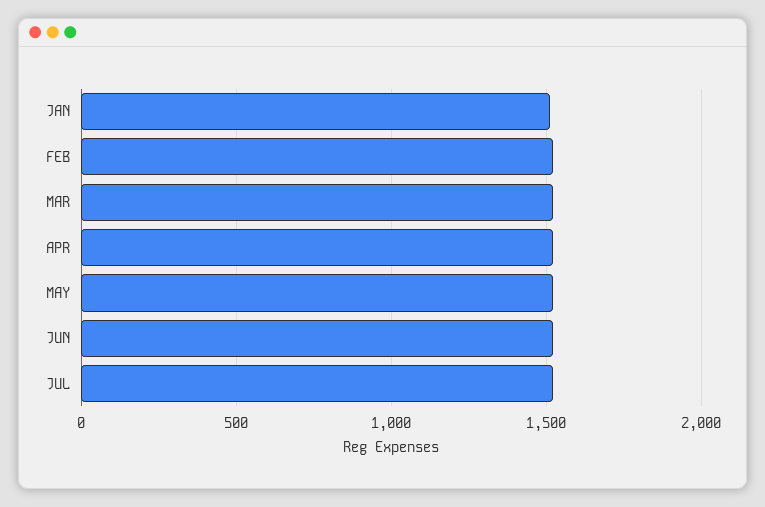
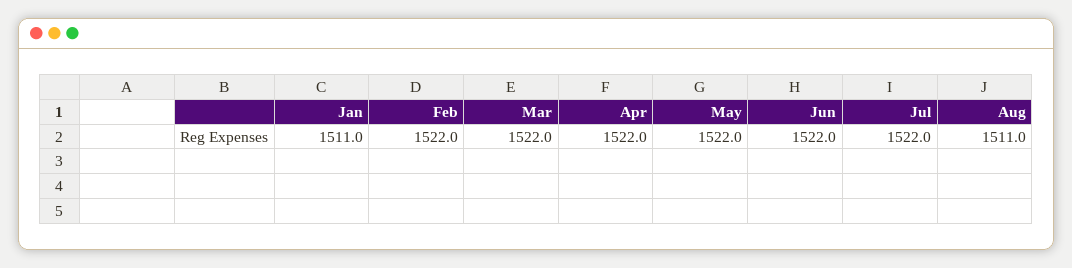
Aug: none -> 1511

